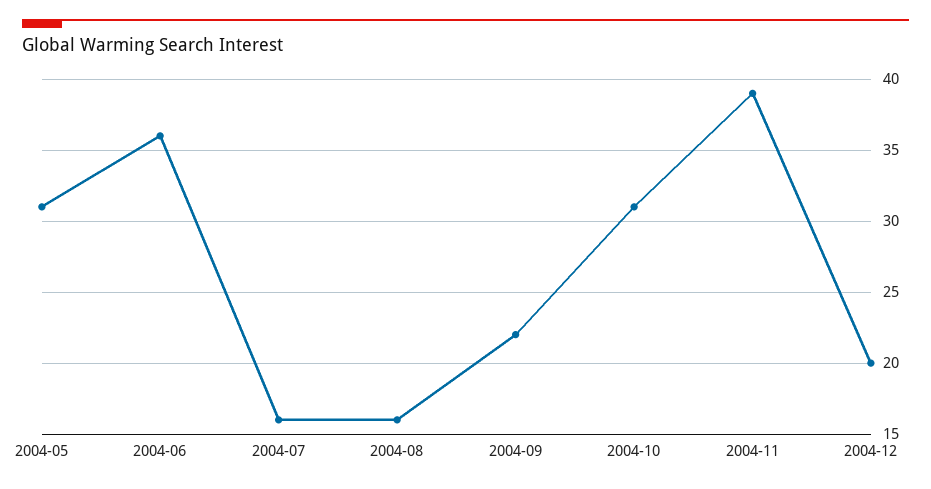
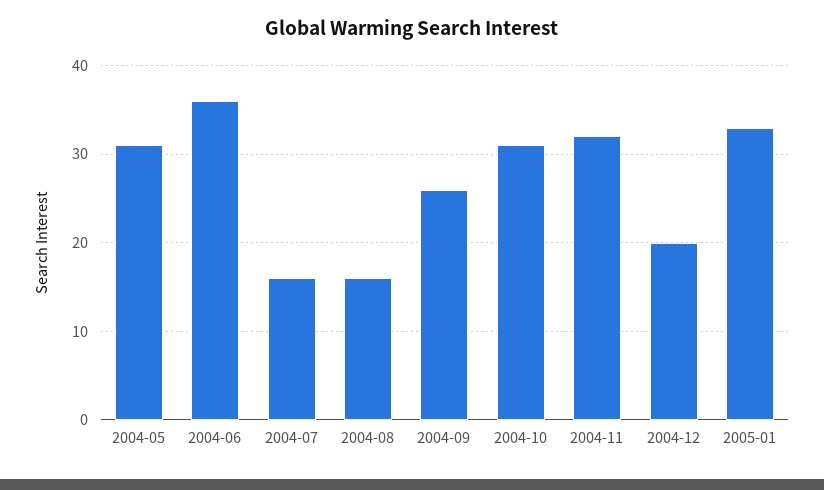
2004-09: 22 -> 26
2004-11: 39 -> 32
2005-01: none -> 33

